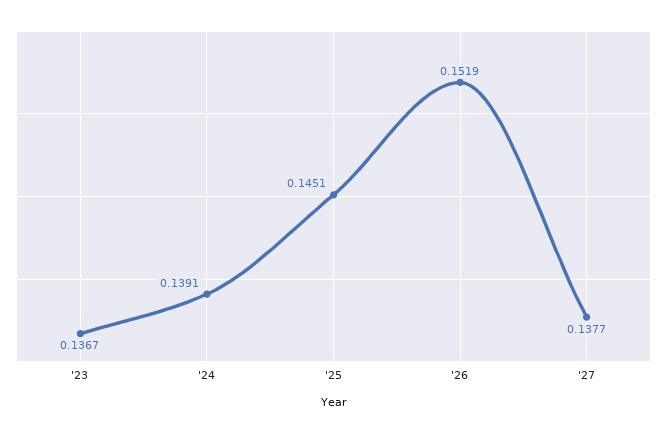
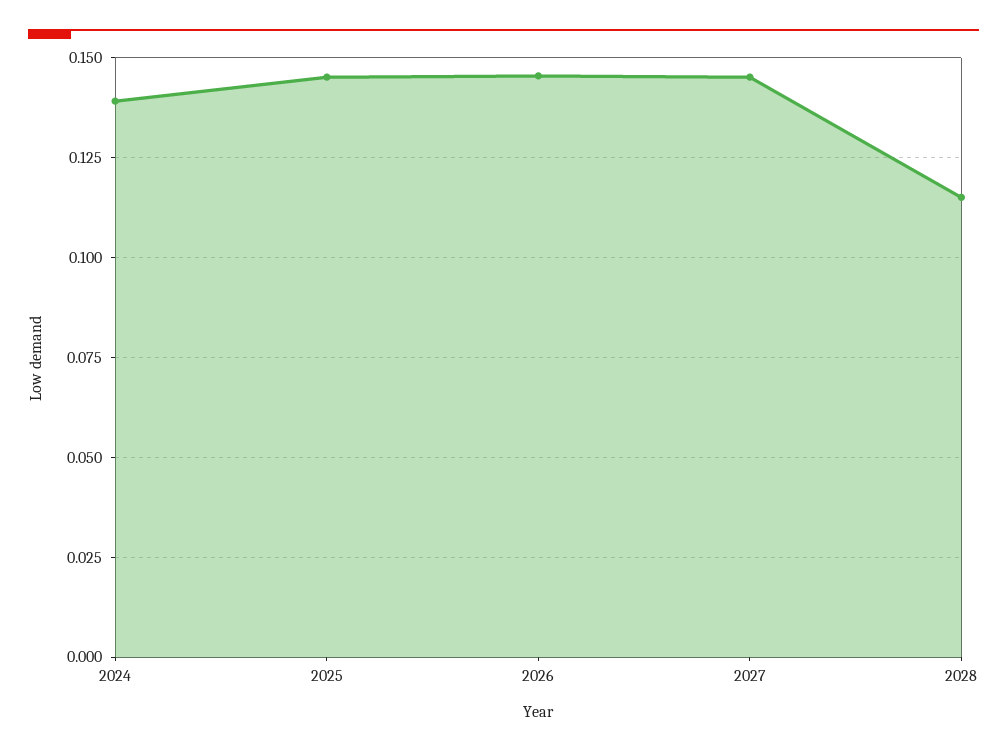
'23: 0.1367 -> none
'26: 0.1519 -> 0.145
'27: 0.1377 -> 0.145
2028: none -> 0.115

